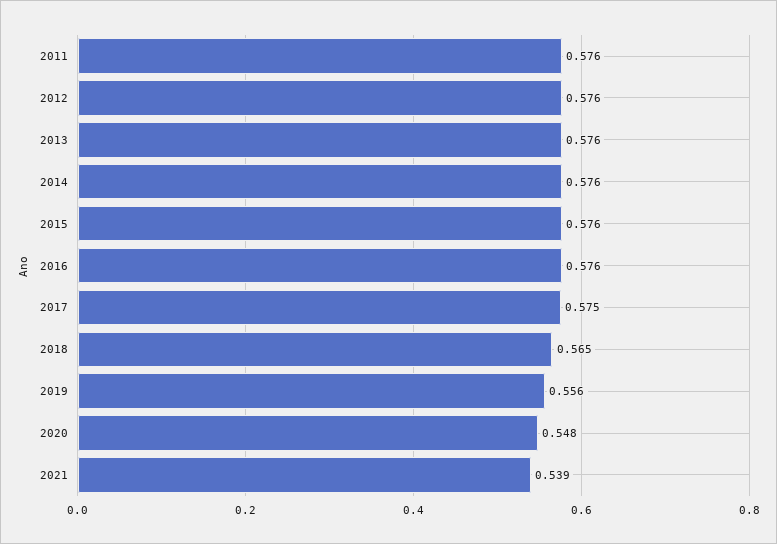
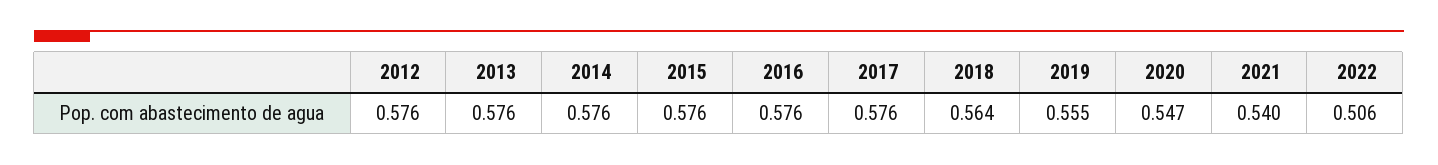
2011: 0.576 -> none
2017: 0.575 -> 0.576
2018: 0.565 -> 0.564
2019: 0.556 -> 0.555
2020: 0.548 -> 0.547
2021: 0.539 -> 0.54
2022: none -> 0.506

